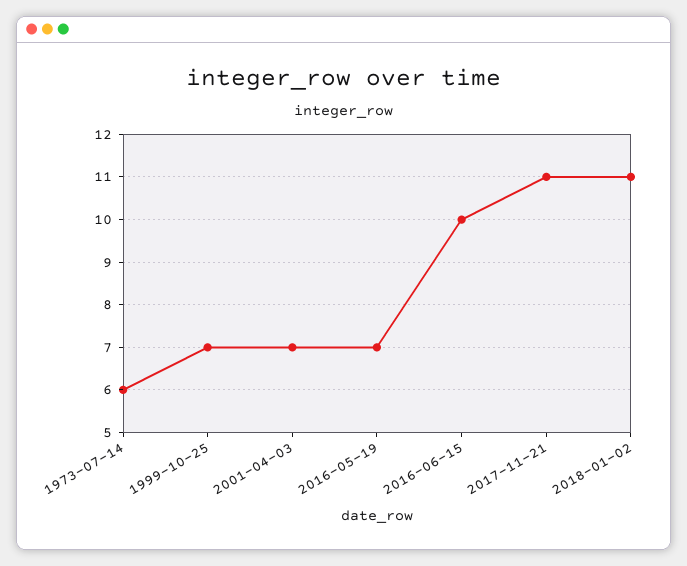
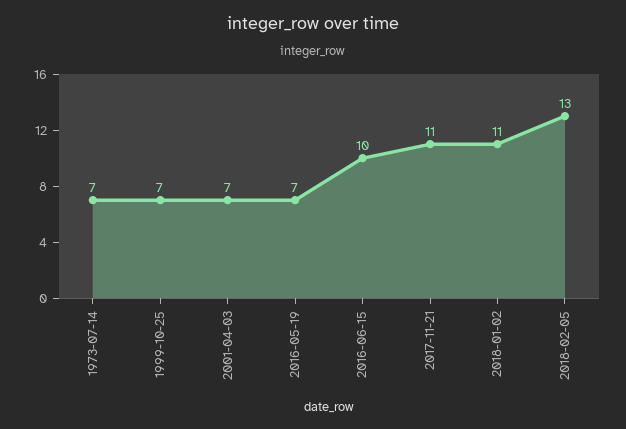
1973-07-14: 6 -> 7
2018-02-05: none -> 13

